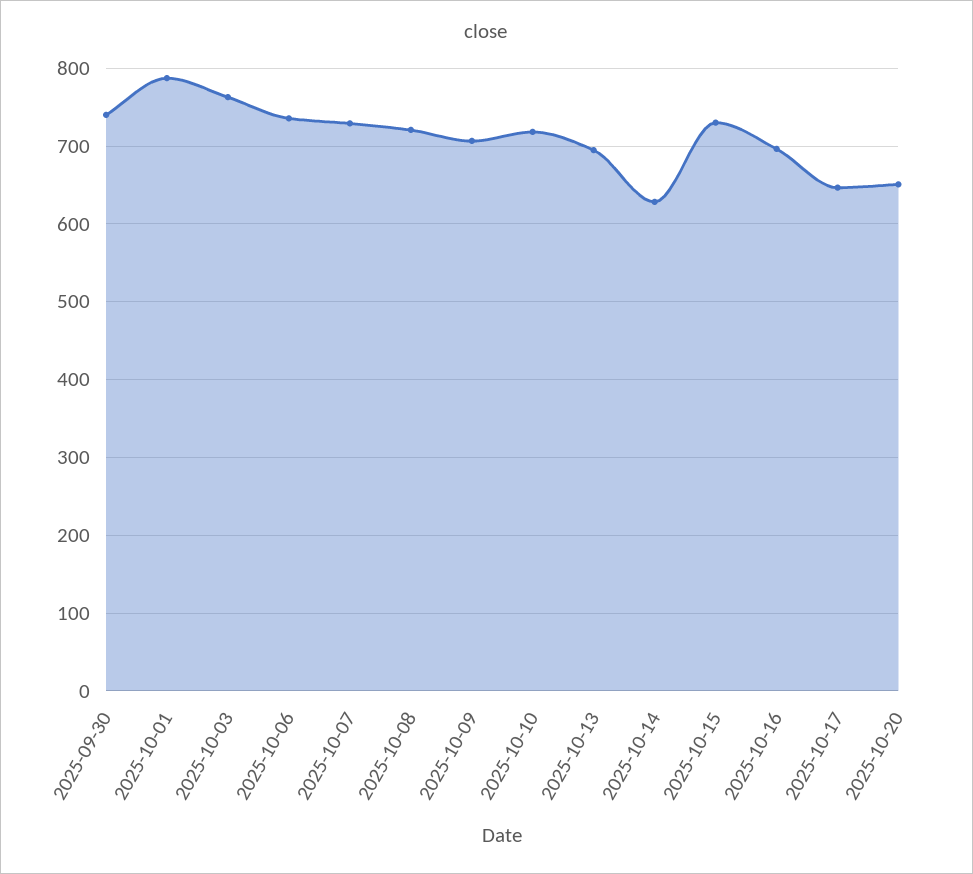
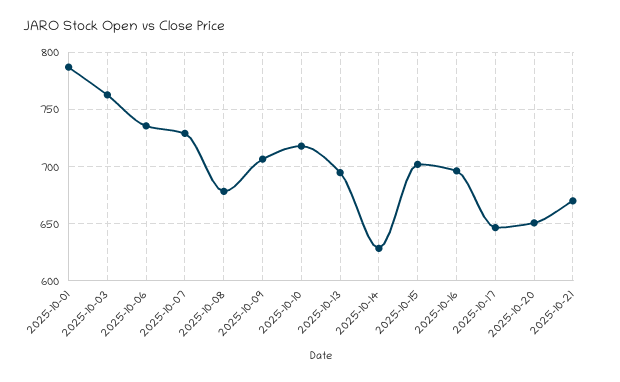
2025-09-30: 740 -> none
2025-10-08: 720 -> 680
2025-10-15: 730 -> 700
2025-10-21: none -> 670

